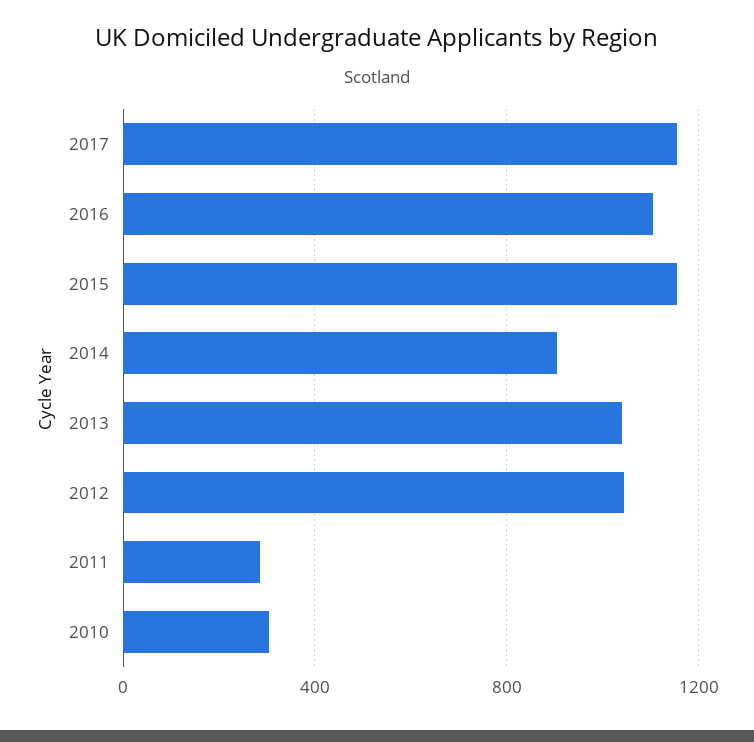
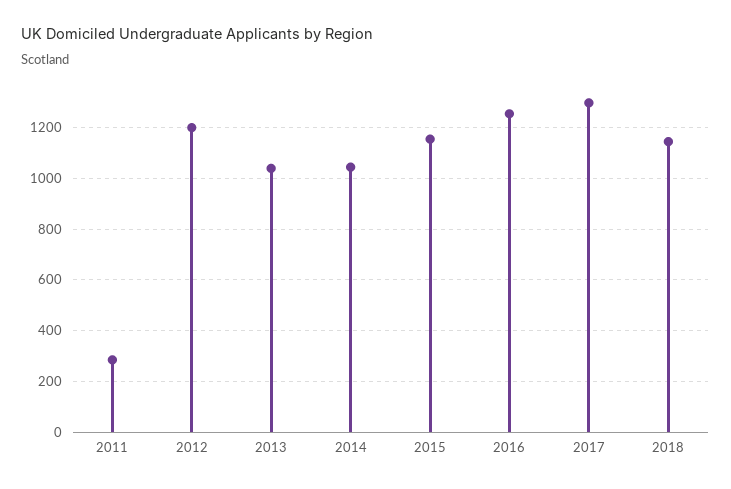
2017: 1150 -> 1300
2016: 1100 -> 1250
2014: 900 -> 1050
2012: 1050 -> 1200
2010: 300 -> none
2018: none -> 1150

